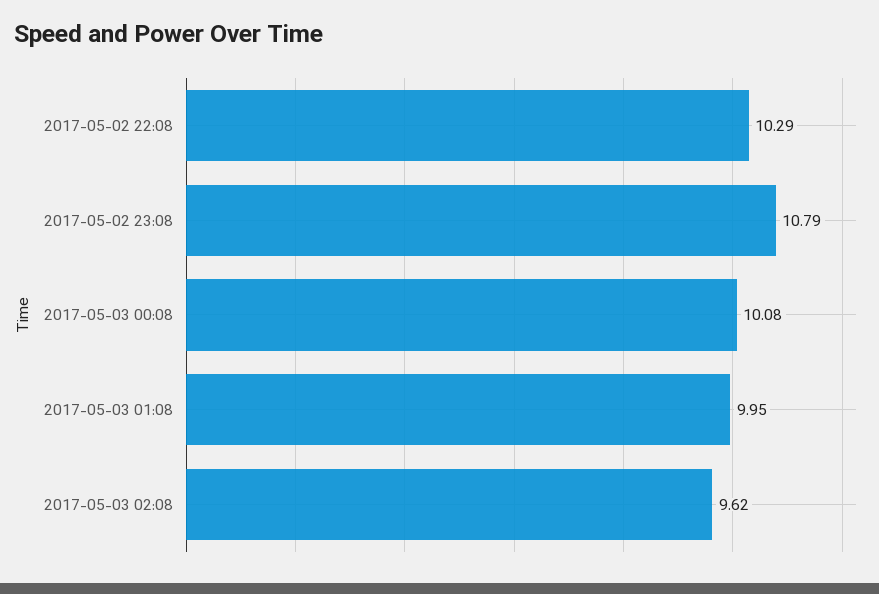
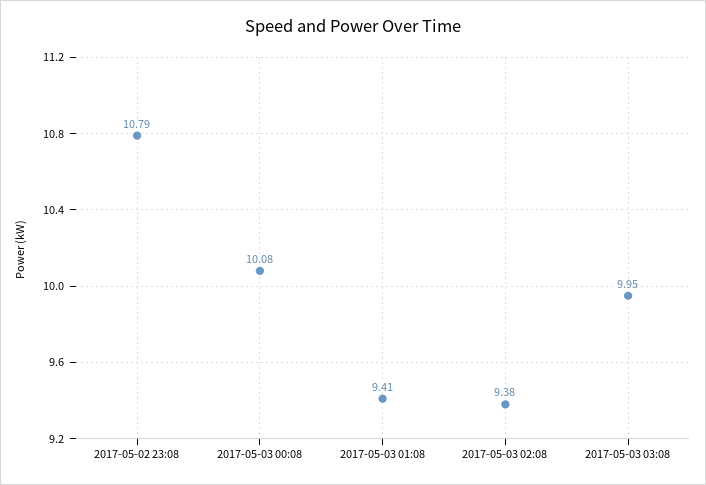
2017-05-02 22:08: 10.29 -> none
2017-05-03 01:08: 9.95 -> 9.41
2017-05-03 02:08: 9.62 -> 9.38
2017-05-03 03:08: none -> 9.95

